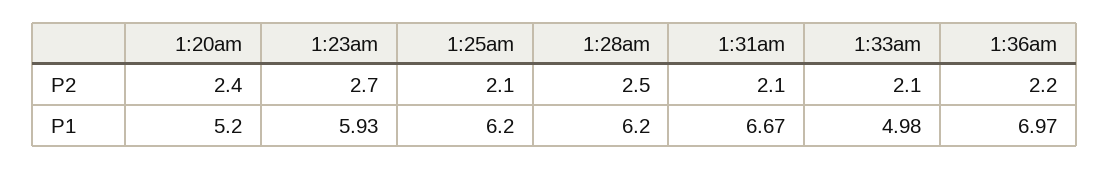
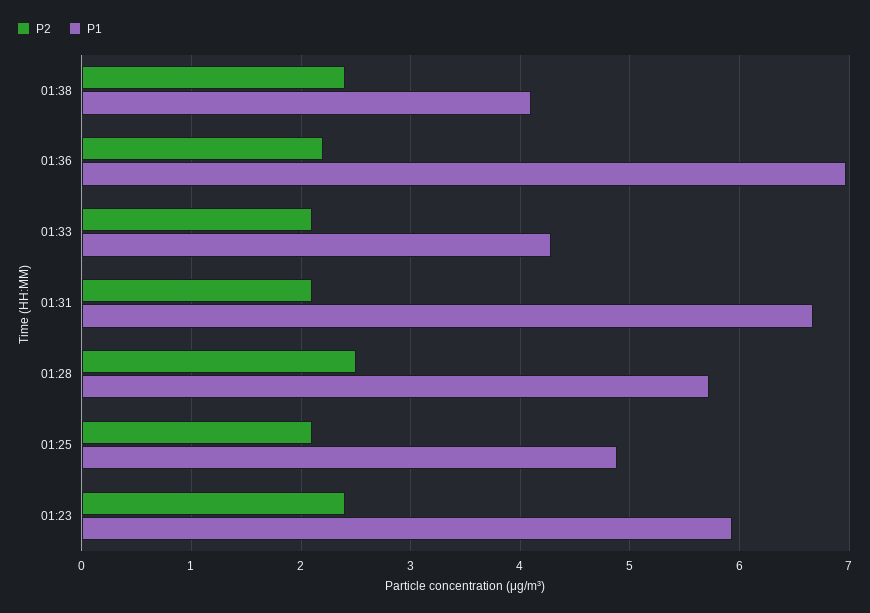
P2, 1:20am: 2.4 -> none
P2, 1:23am: 2.7 -> 2.4
P1, 1:20am: 5.2 -> none
P1, 1:25am: 6.2 -> 4.9
P1, 1:28am: 6.2 -> 5.7
P1, 1:33am: 4.98 -> 4.3
P2, 01:38: none -> 2.4
P1, 01:38: none -> 4.1

